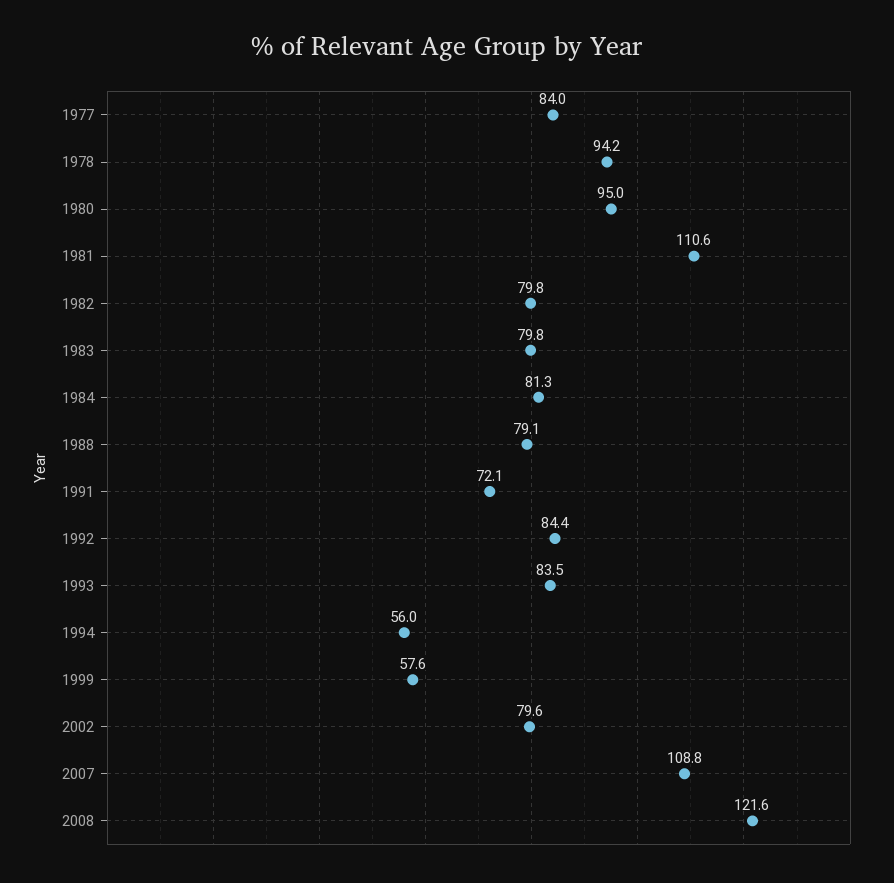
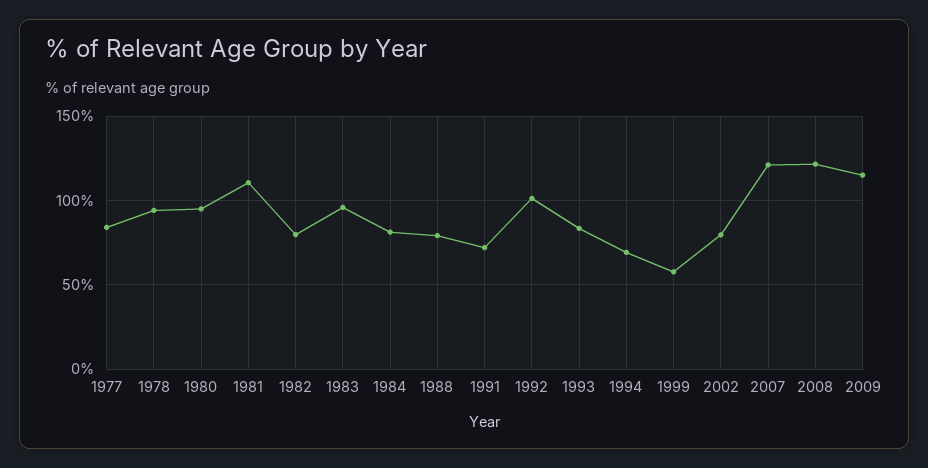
1983: 79.8 -> 95
1992: 84.4 -> 100
1994: 56 -> 70
2007: 108.8 -> 120
2009: none -> 115

